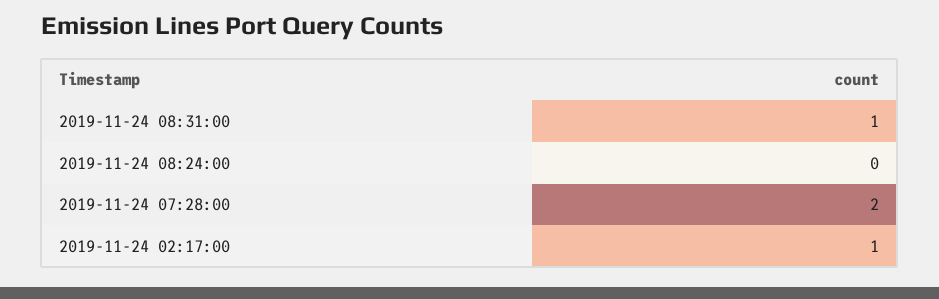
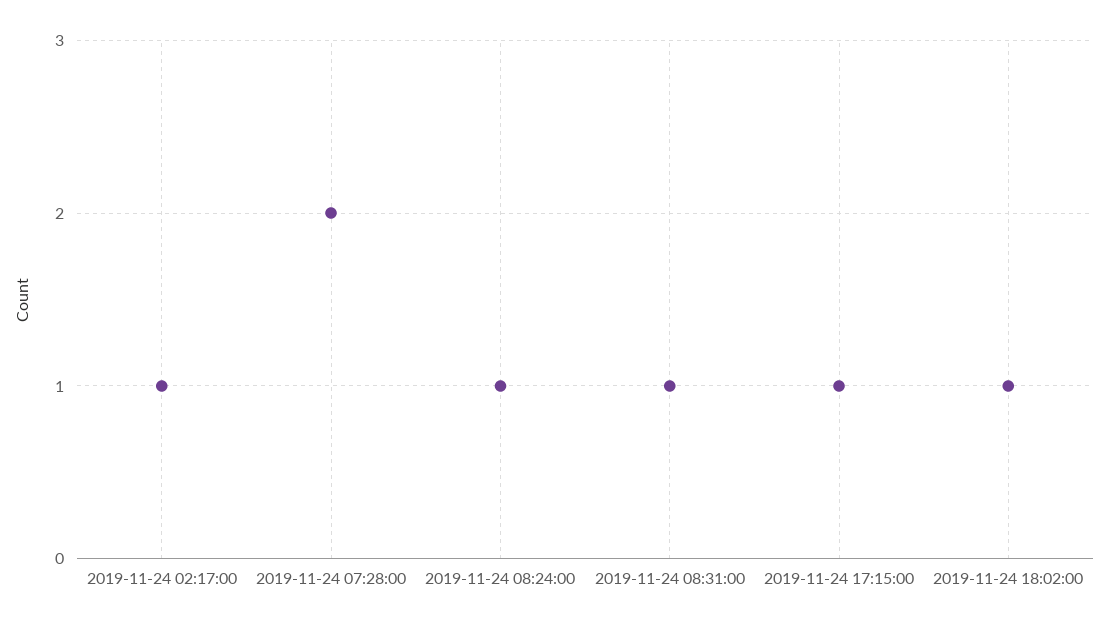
2019-11-24 08:24:00: 0 -> 1
2019-11-24 17:15:00: none -> 1
2019-11-24 18:02:00: none -> 1

